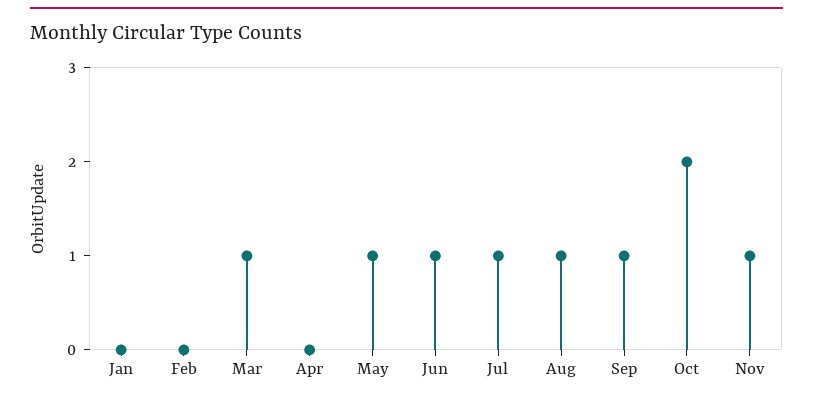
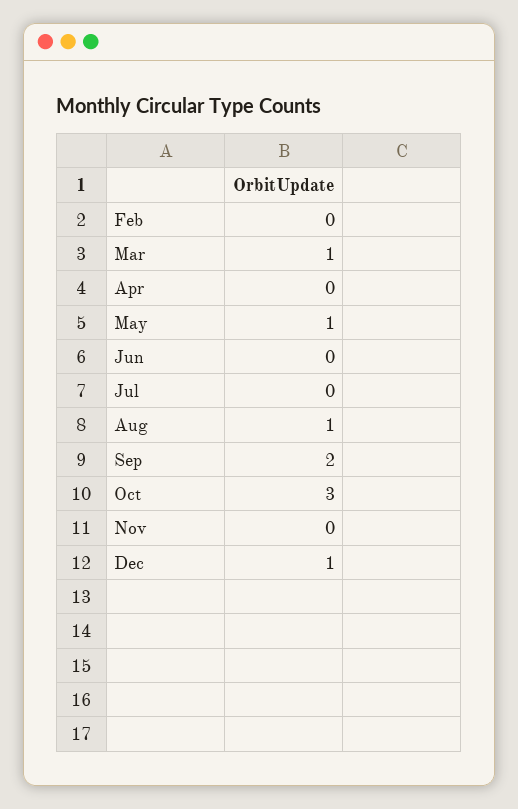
Jan: 0 -> none
Jun: 1 -> 0
Jul: 1 -> 0
Sep: 1 -> 2
Oct: 2 -> 3
Nov: 1 -> 0
Dec: none -> 1

